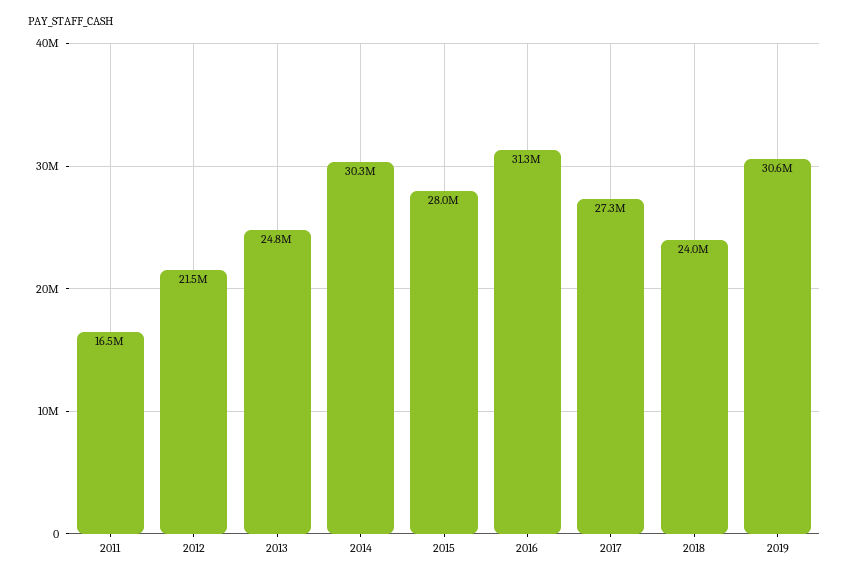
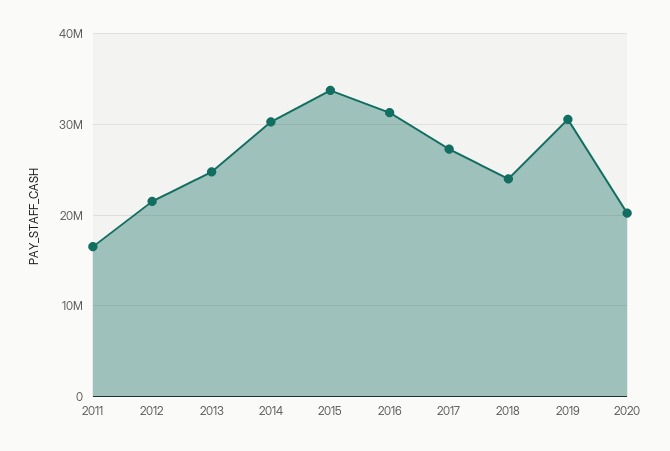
2015: 28000000 -> 34000000
2020: none -> 20000000

